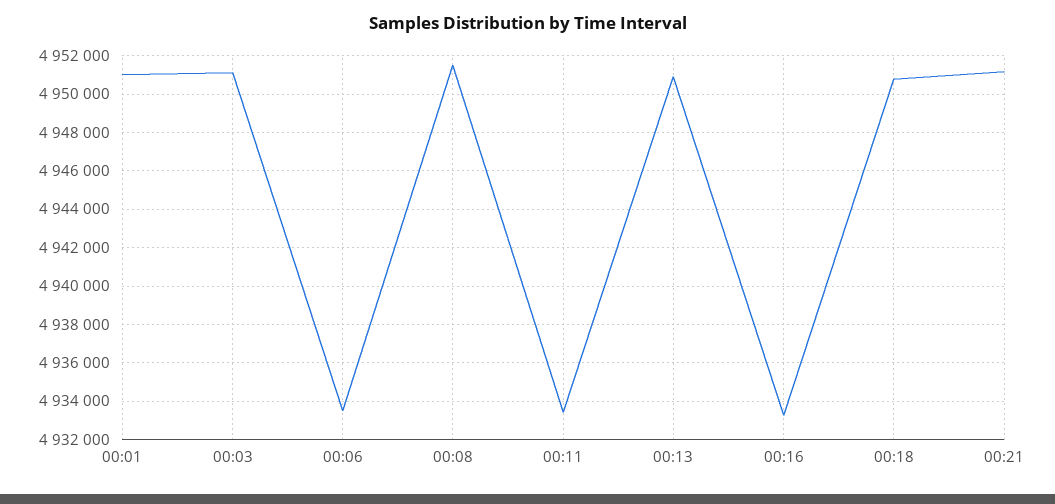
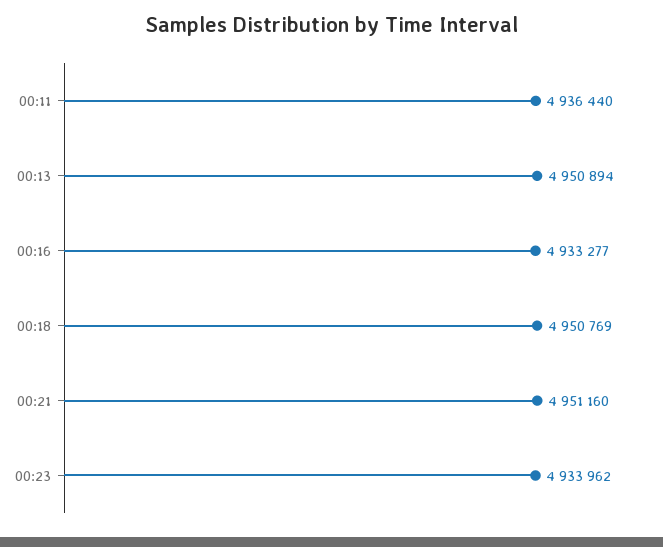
00:01: 4951000 -> none
00:03: 4951000 -> none
00:06: 4933500 -> none
00:08: 4951500 -> none
00:11: 4933500 -> 4936440
00:23: none -> 4933962

